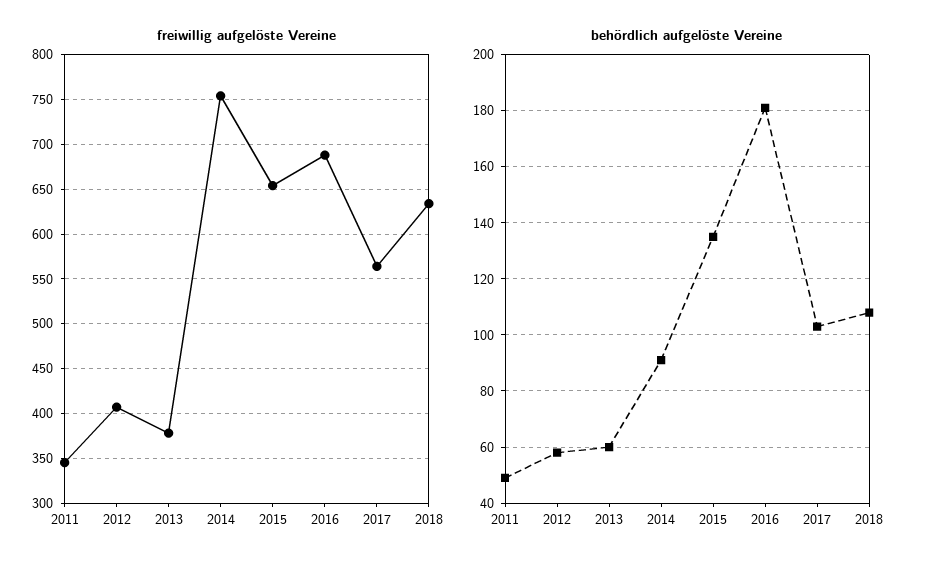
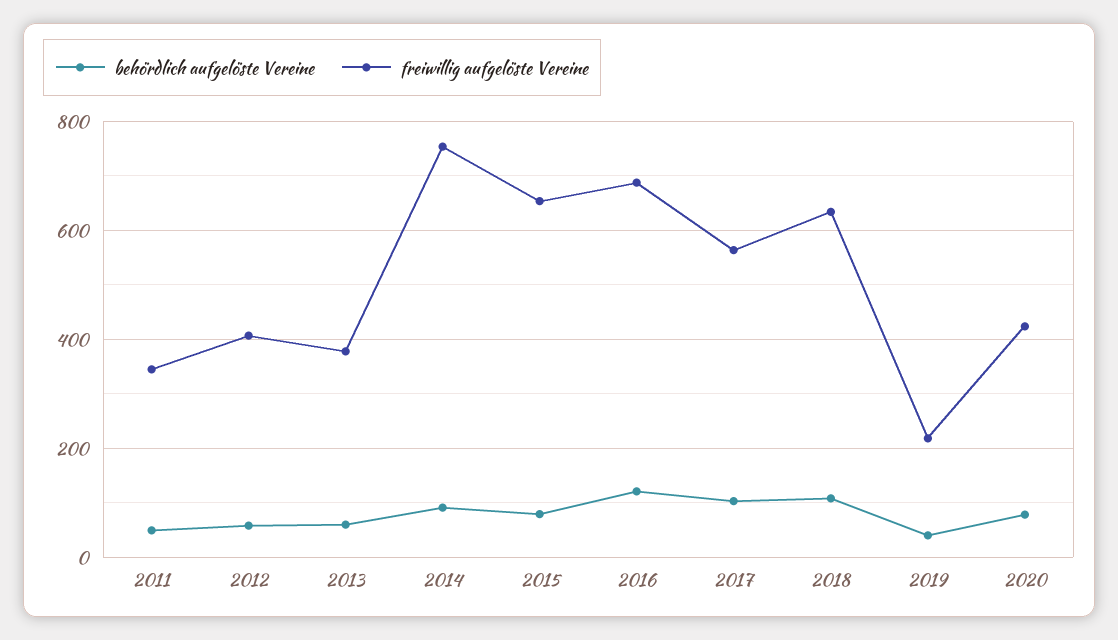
behördlich aufgelöste Vereine, 2015: 135 -> 80
behördlich aufgelöste Vereine, 2016: 180 -> 120
behördlich aufgelöste Vereine, 2019: none -> 40
freiwillig aufgelöste Vereine, 2019: none -> 220
behördlich aufgelöste Vereine, 2020: none -> 80
freiwillig aufgelöste Vereine, 2020: none -> 420

